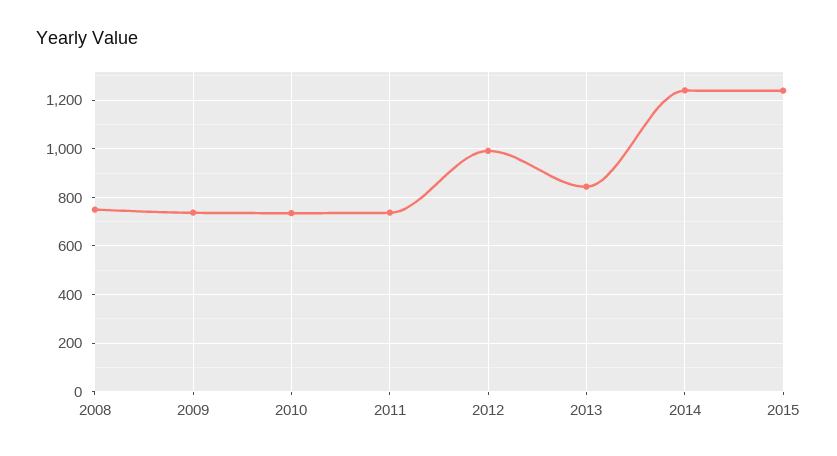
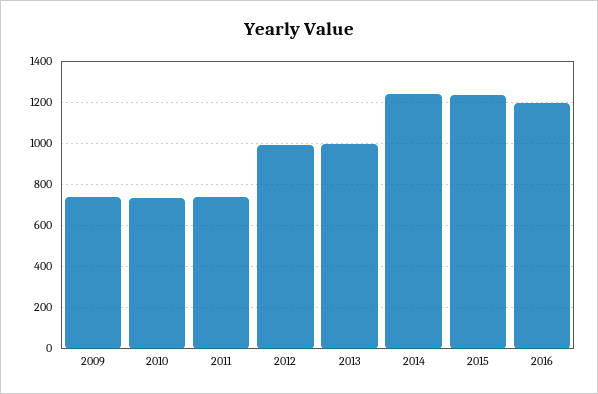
2008: 750 -> none
2013: 850 -> 1000
2016: none -> 1200

